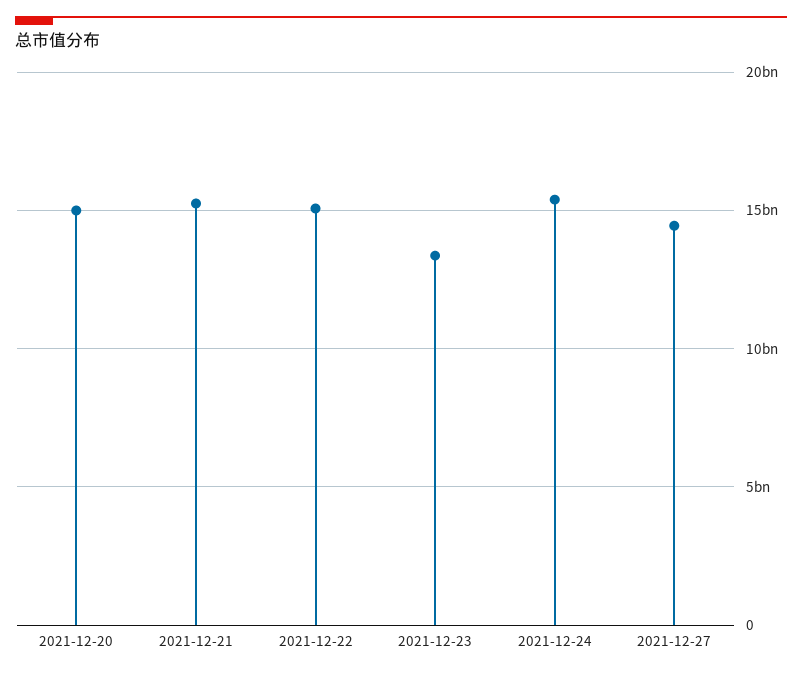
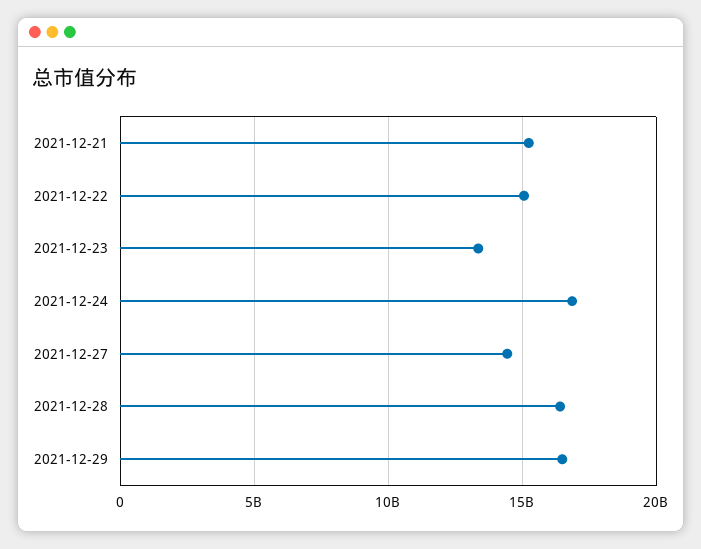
2021-12-20: 15000000000 -> none
2021-12-24: 15500000000 -> 17000000000
2021-12-28: none -> 16500000000
2021-12-29: none -> 16500000000

